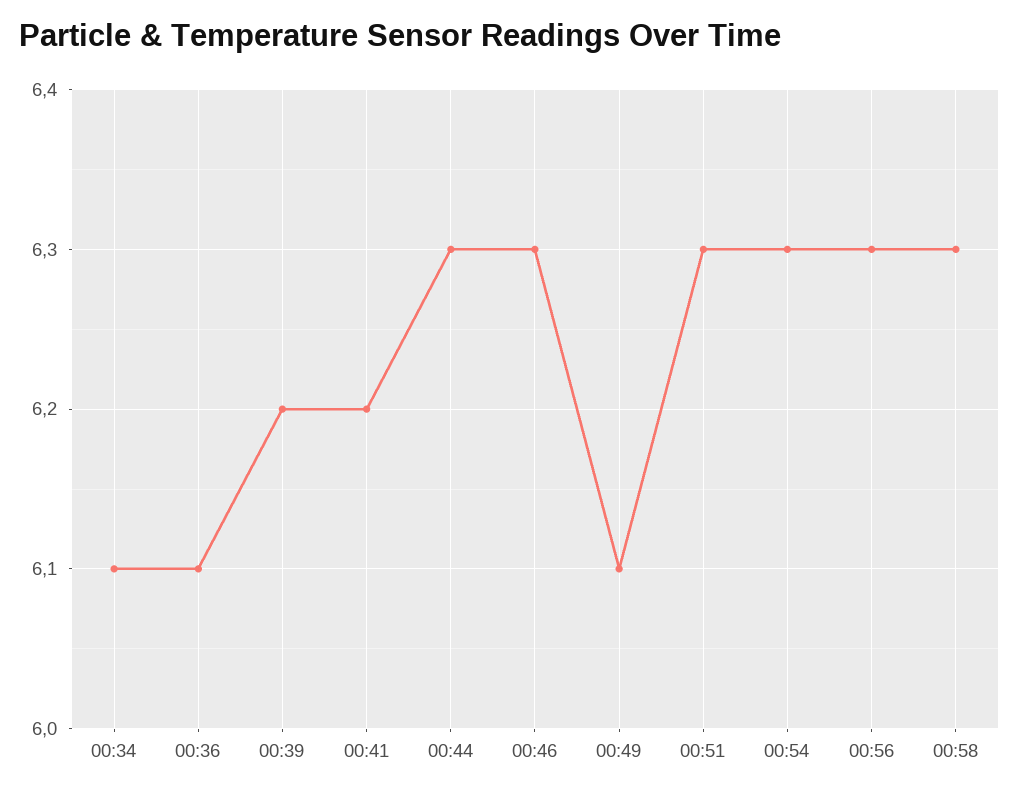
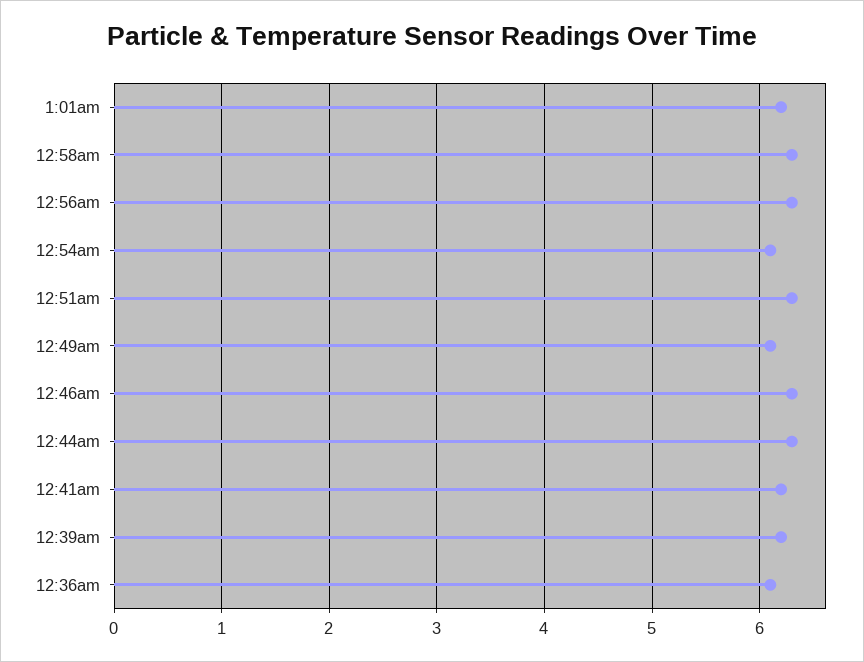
00:34: 6.1 -> none
00:54: 6.3 -> 6.1
1:01am: none -> 6.2

